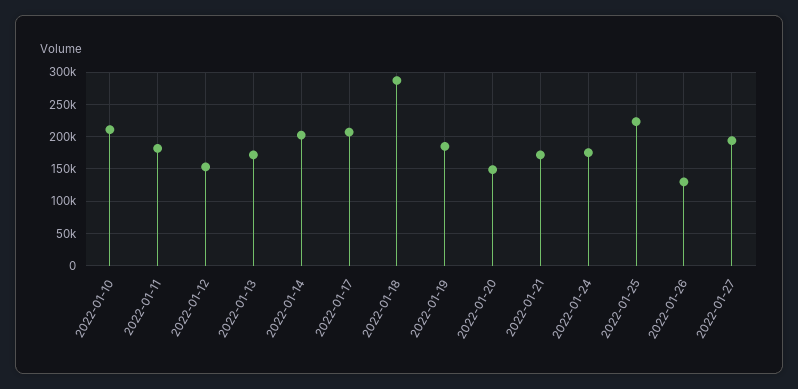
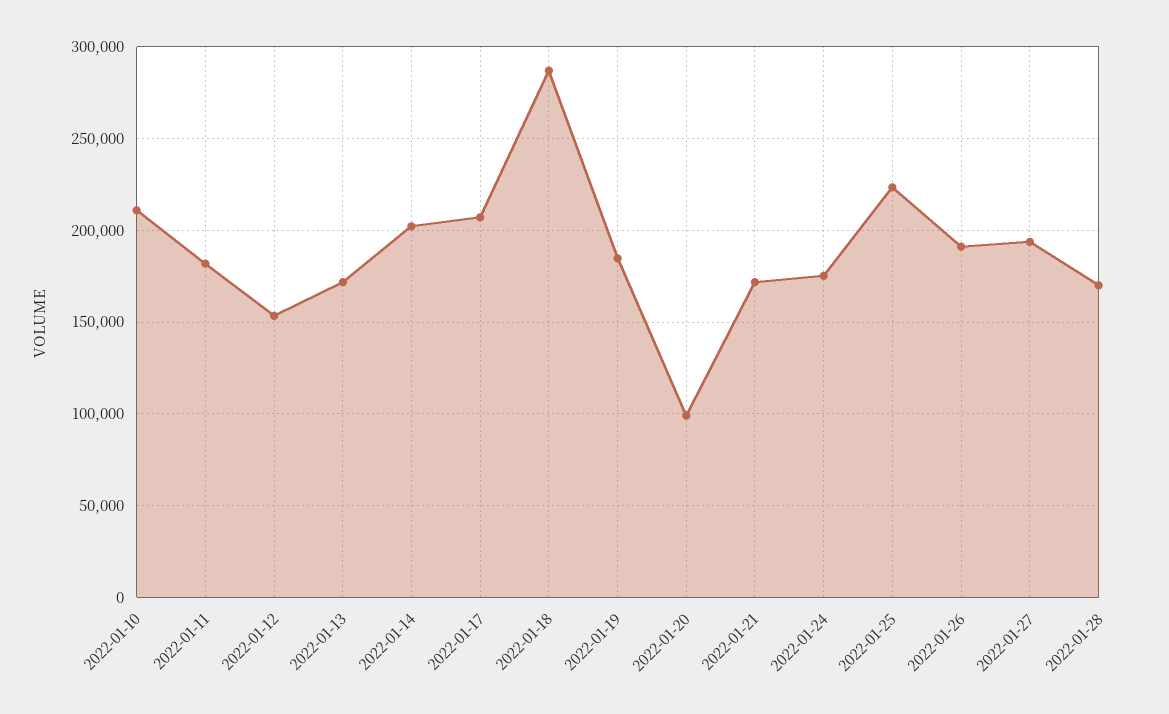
2022-01-20: 150000 -> 100000
2022-01-26: 130000 -> 190000
2022-01-28: none -> 170000

